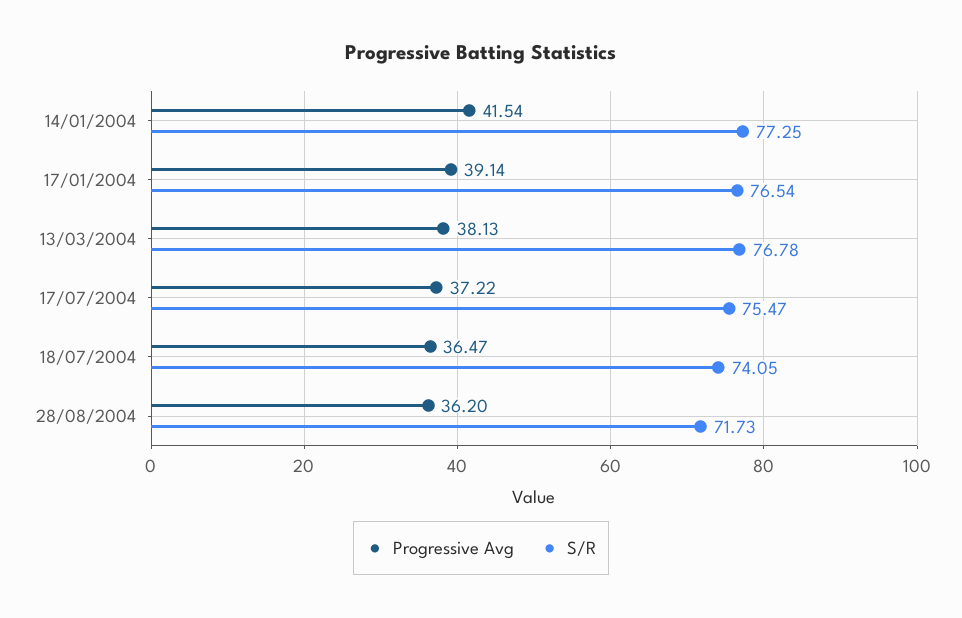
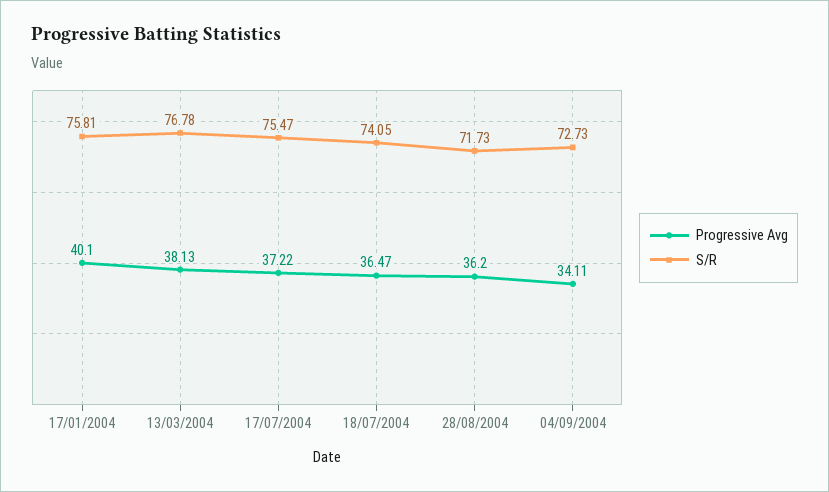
Progressive Avg, 14/01/2004: 41.54 -> none
S/R, 14/01/2004: 77.25 -> none
Progressive Avg, 17/01/2004: 39.14 -> 40.1
S/R, 17/01/2004: 76.54 -> 75.81
Progressive Avg, 04/09/2004: none -> 34.11
S/R, 04/09/2004: none -> 72.73

